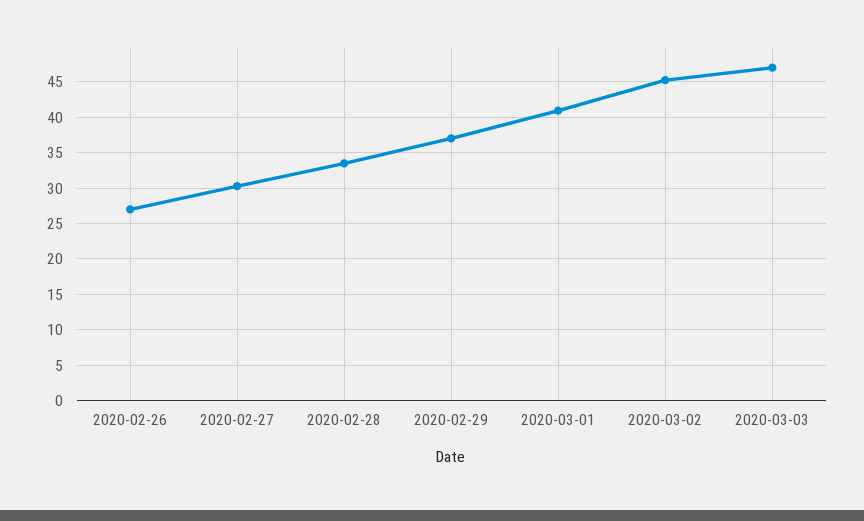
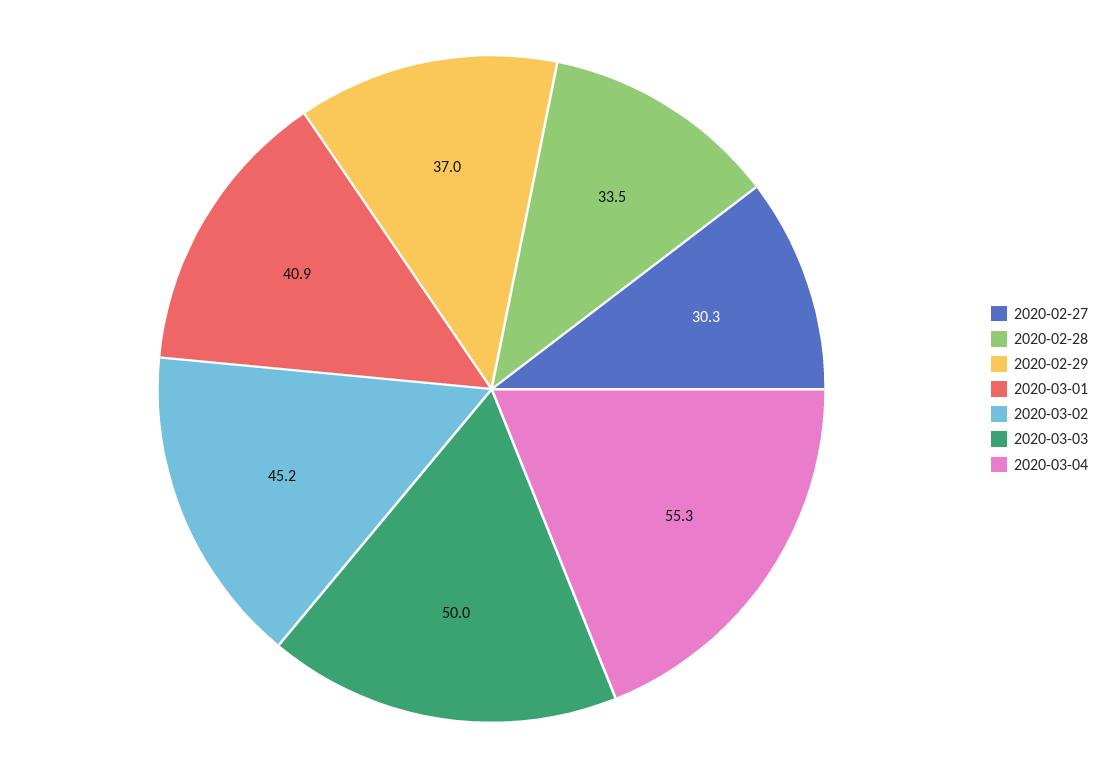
2020-02-26: 27 -> none
2020-03-03: 47 -> 50
2020-03-04: none -> 55.3

